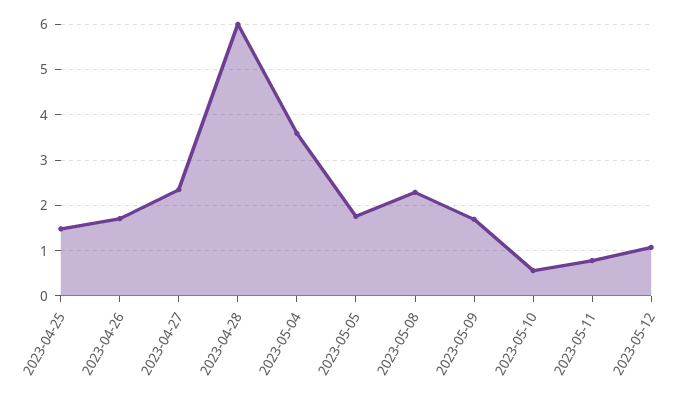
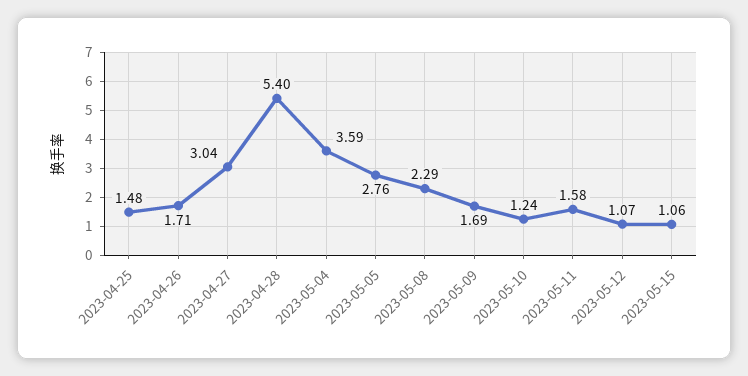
2023-04-27: 2.4 -> 3.04
2023-04-28: 6 -> 5.4
2023-05-05: 1.8 -> 2.76
2023-05-10: 0.6 -> 1.24
2023-05-11: 0.8 -> 1.58
2023-05-15: none -> 1.06

